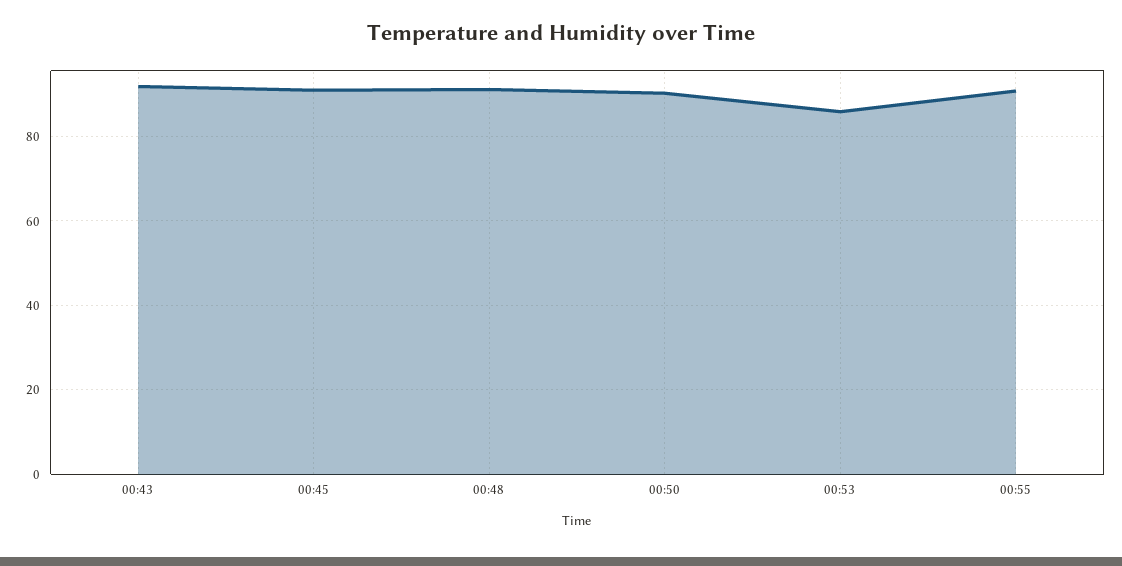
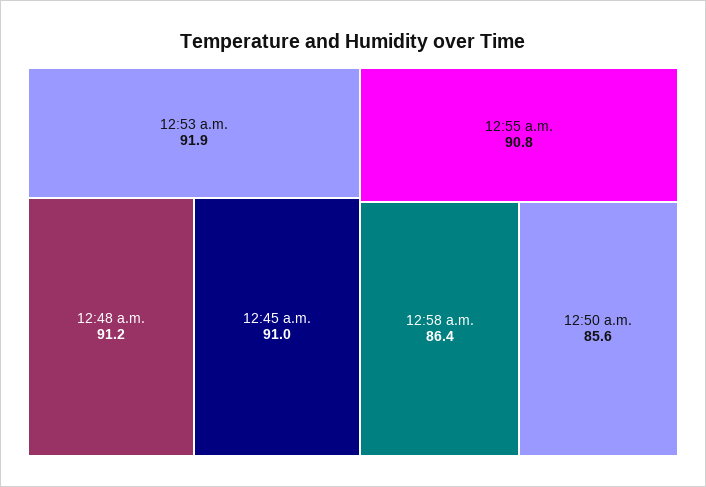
00:43: 92 -> none
00:50: 90 -> 85.6
00:53: 86 -> 91.9
12:58 a.m.: none -> 86.4

